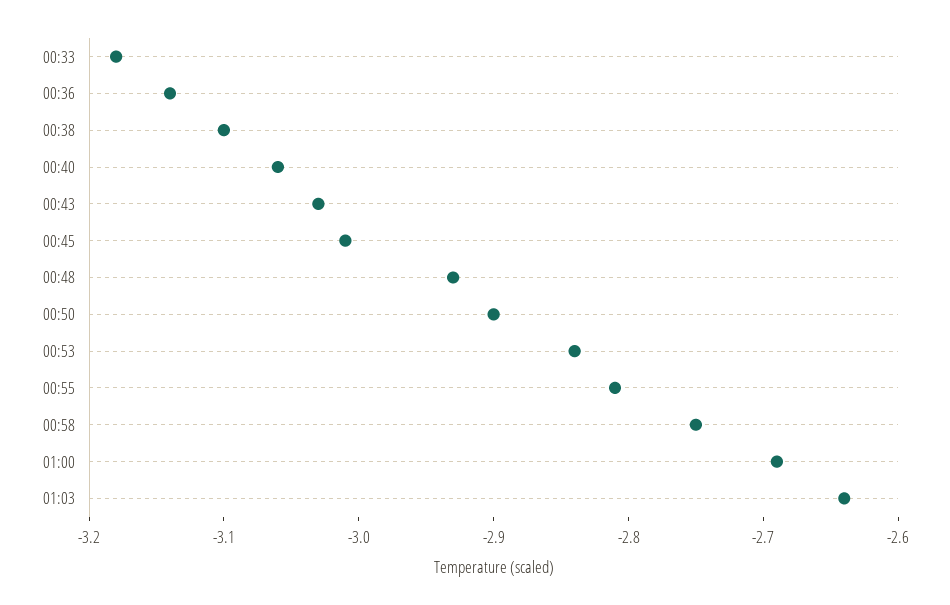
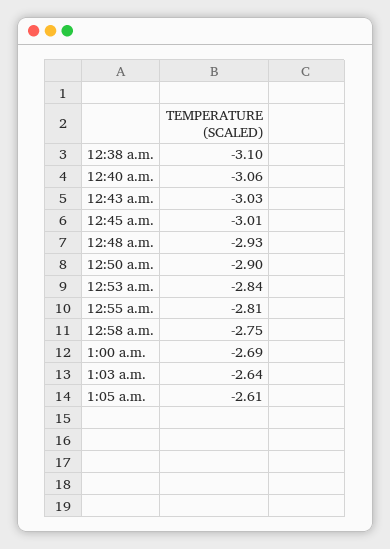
00:33: -3.18 -> none
00:36: -3.14 -> none
1:05 a.m.: none -> -2.61

